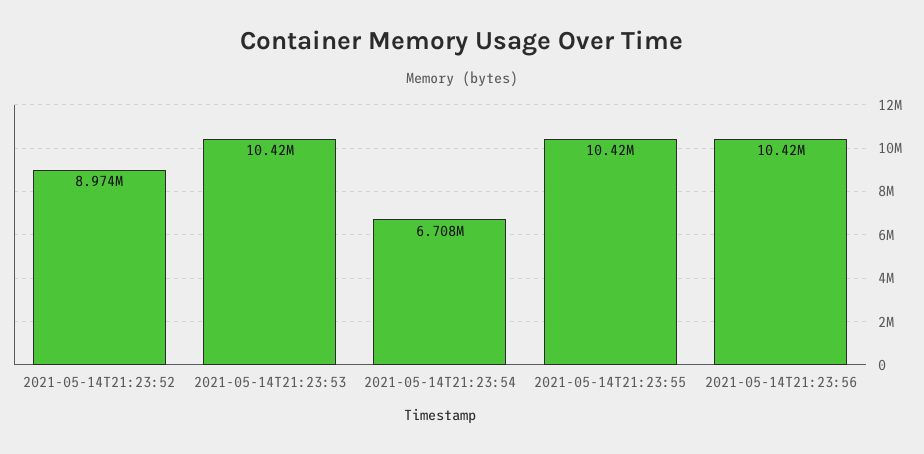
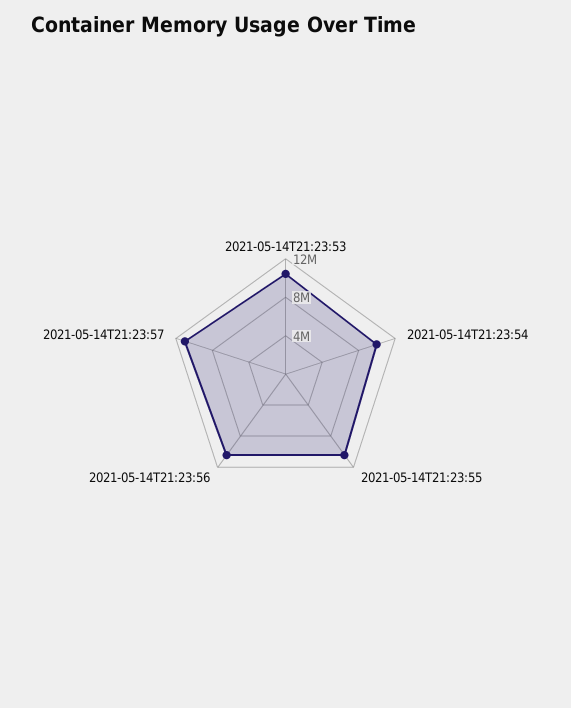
2021-05-14T21:23:52: 8974000 -> none
2021-05-14T21:23:54: 6708000 -> 10000000
2021-05-14T21:23:57: none -> 11000000

